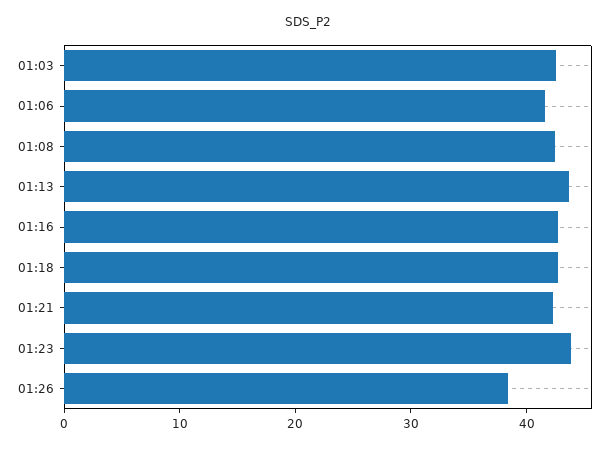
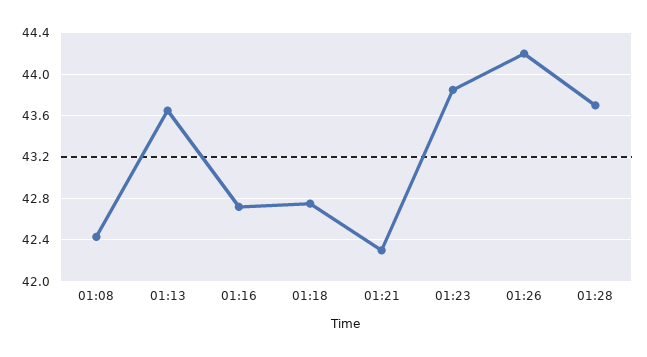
01:03: 42 -> none
01:06: 42 -> none
01:26: 38 -> 44.2
01:28: none -> 43.7

